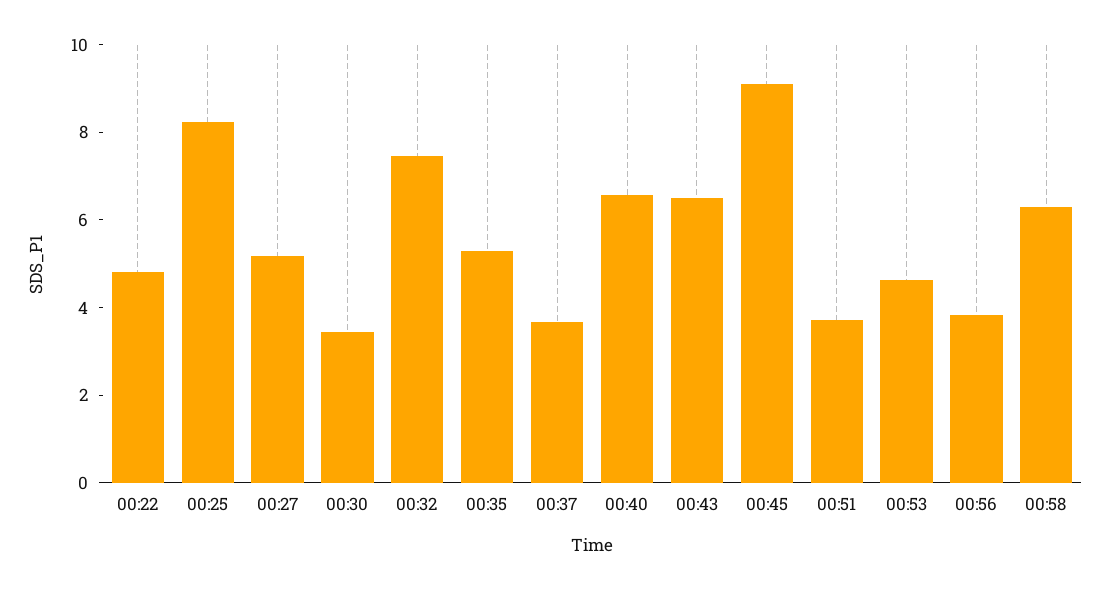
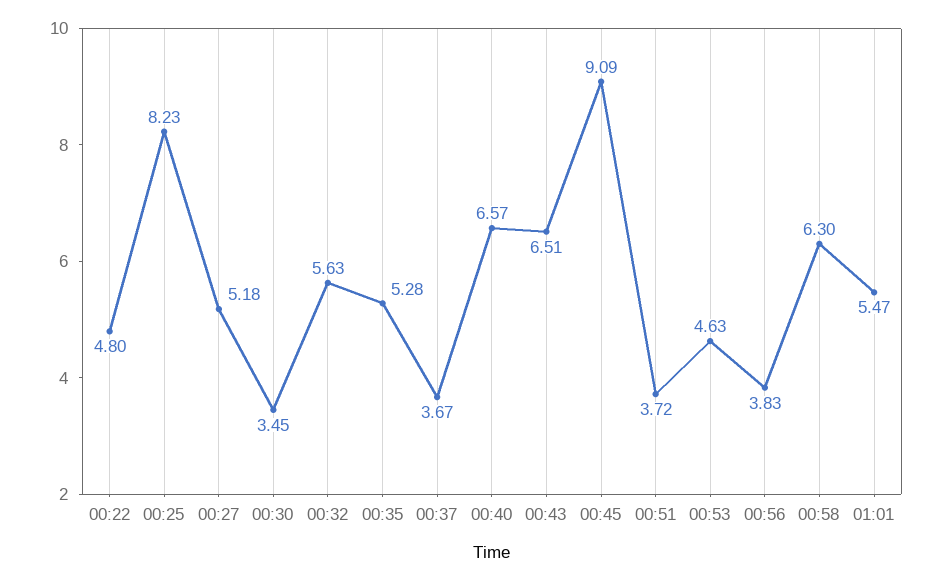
00:32: 7.5 -> 5.63
01:01: none -> 5.47

